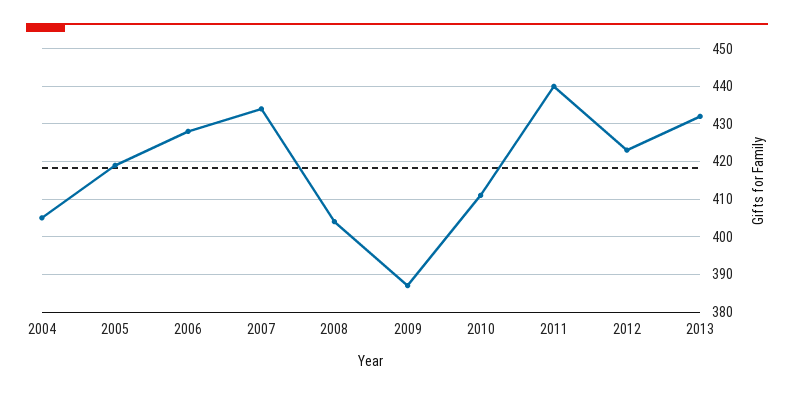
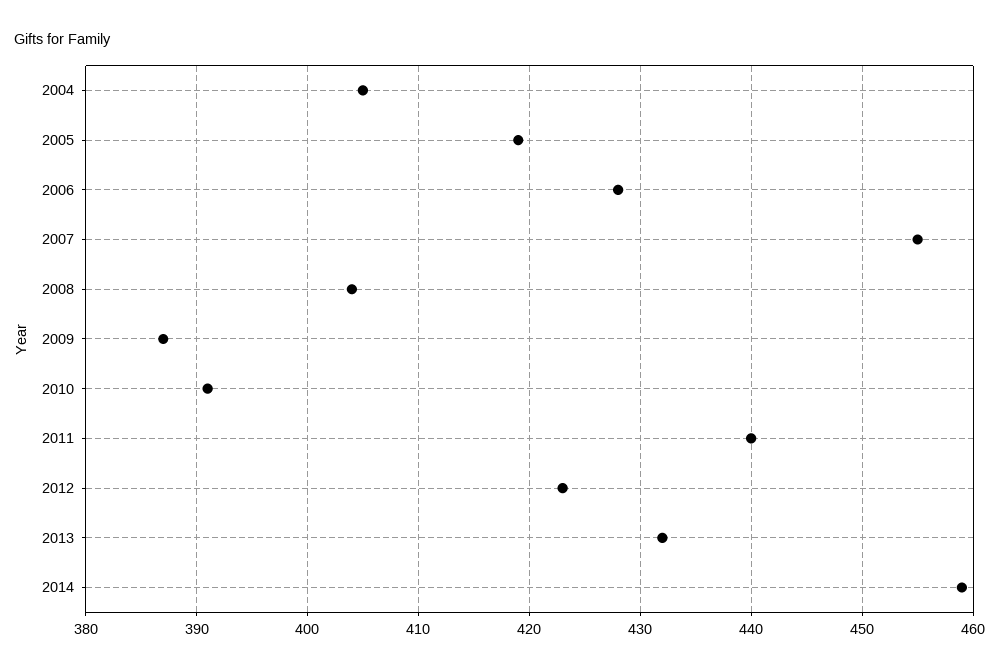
2007: 435 -> 455
2010: 410 -> 391
2014: none -> 459

